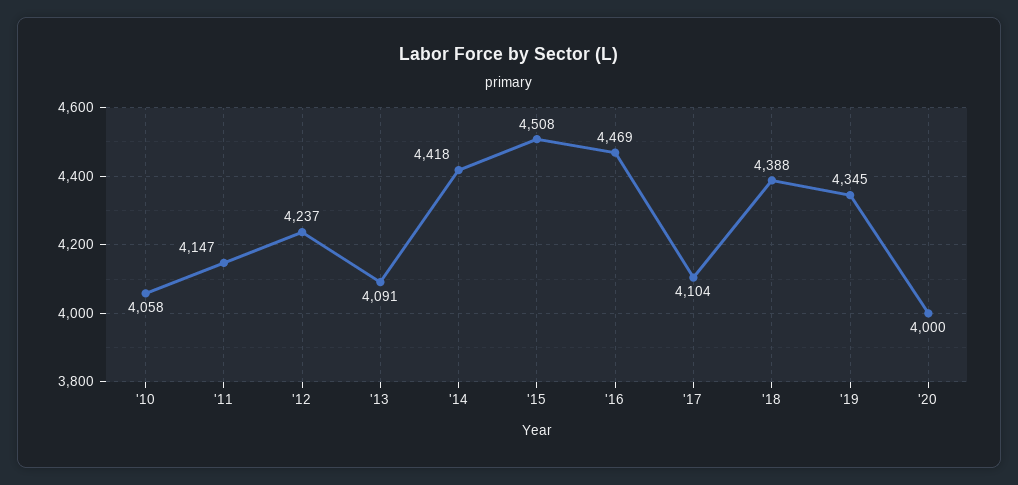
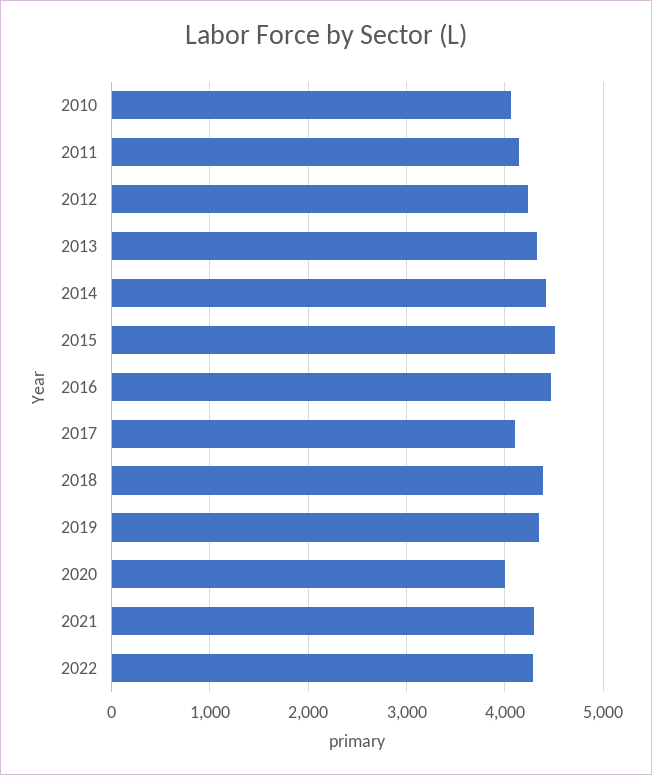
'13: 4091 -> 4300
2021: none -> 4300
2022: none -> 4300

